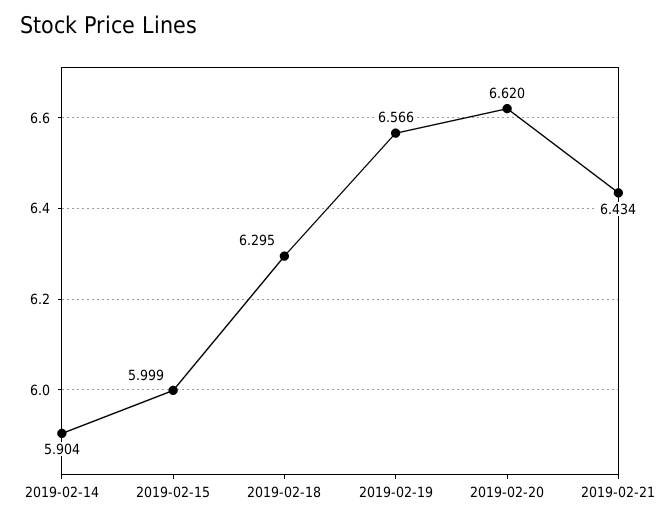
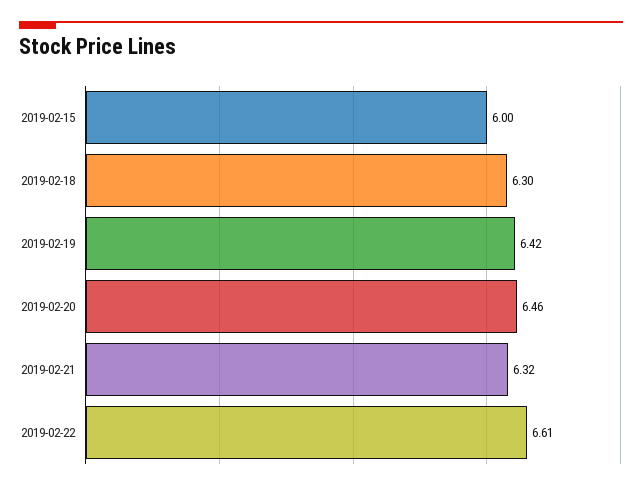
2019-02-14: 5.904 -> none
2019-02-19: 6.566 -> 6.42
2019-02-20: 6.62 -> 6.46
2019-02-21: 6.434 -> 6.32
2019-02-22: none -> 6.61

